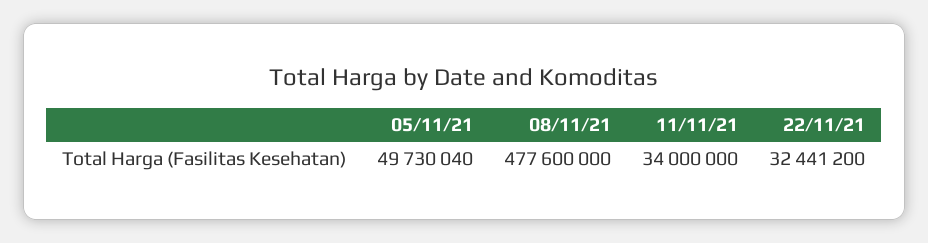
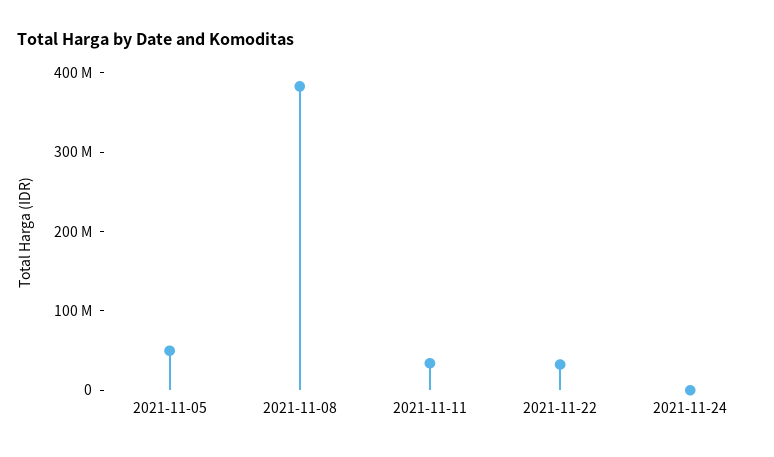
08/11/21: 477600000 -> 380000000
2021-11-24: none -> 0

